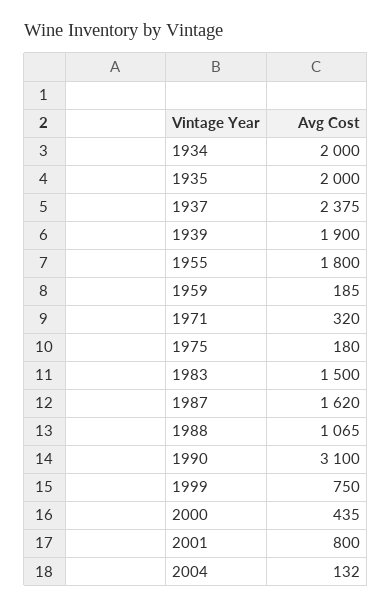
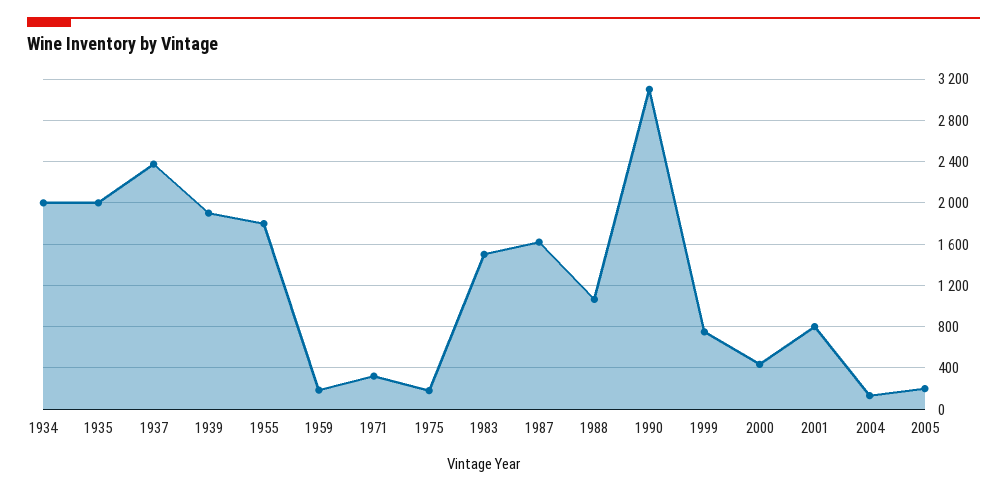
2005: none -> 200

